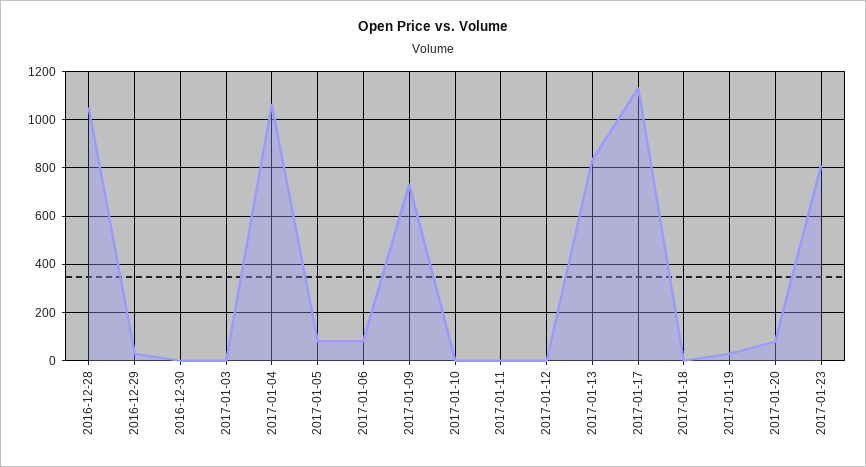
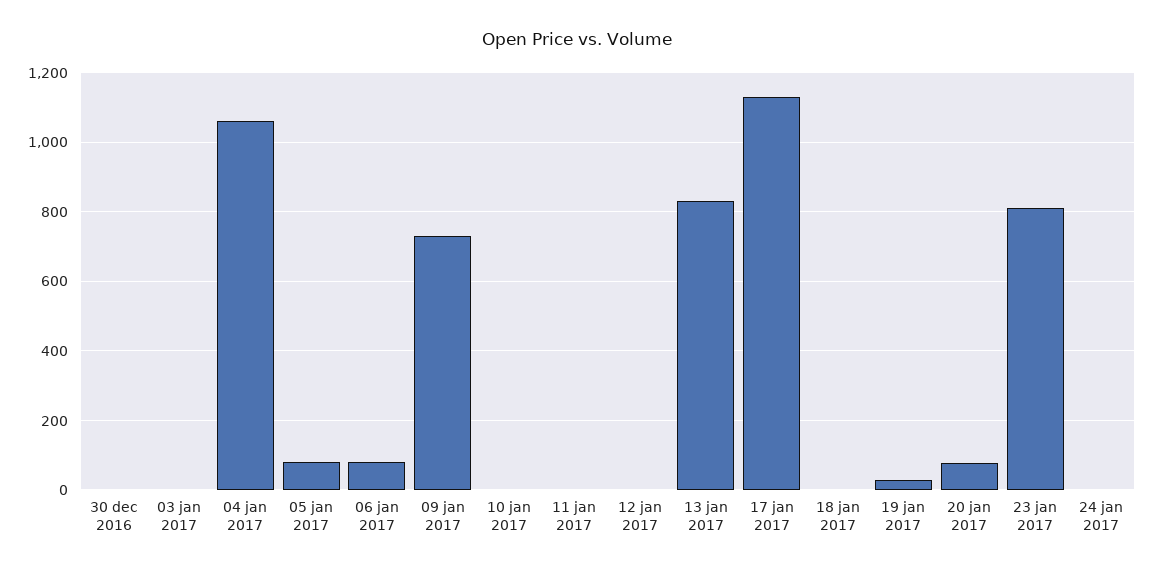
2016-12-28: 1050 -> none
2016-12-29: 25 -> none
24 jan 2017: none -> 0

